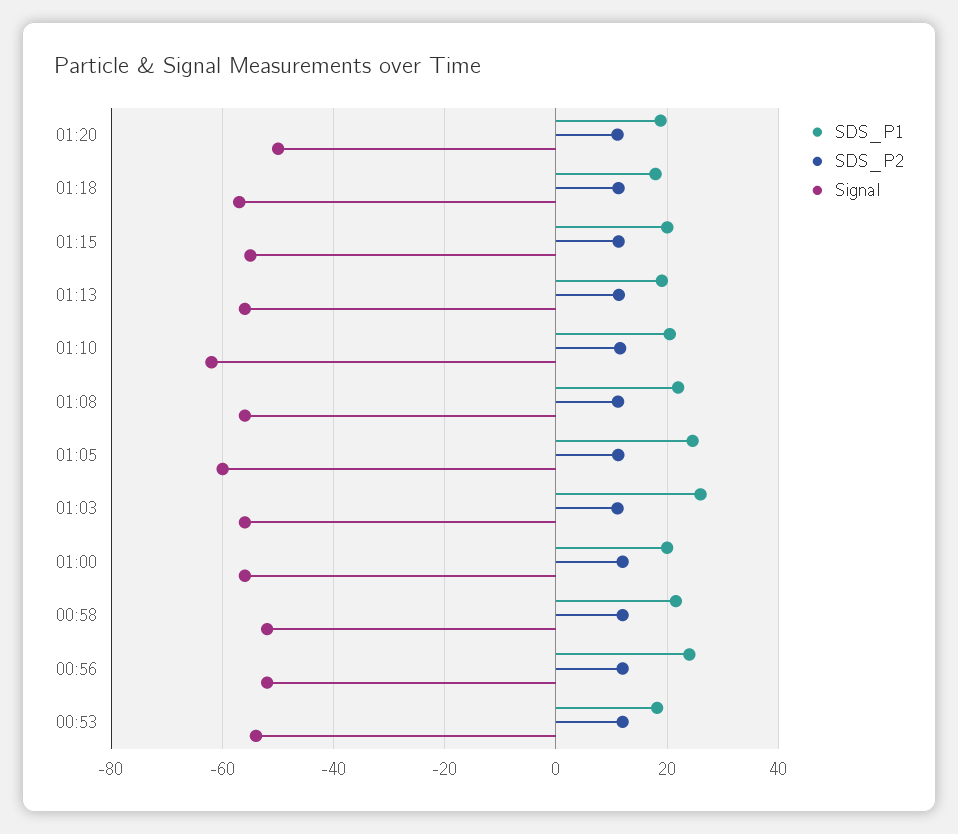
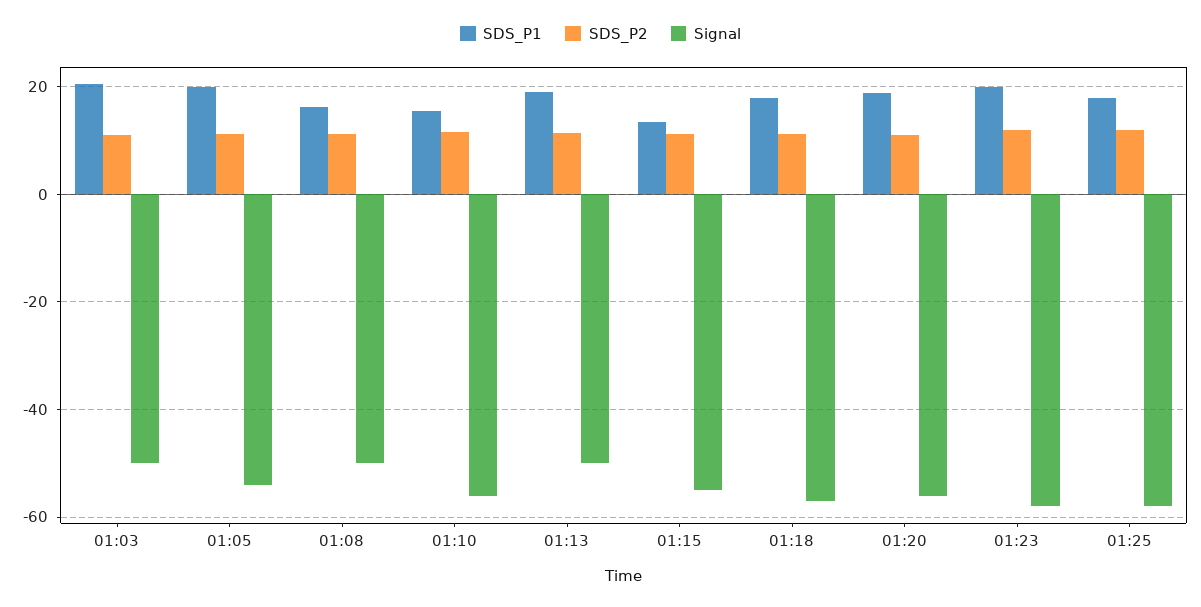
Signal, 01:20: -50 -> -56
SDS_P1, 01:15: 20 -> 14
Signal, 01:13: -56 -> -50
SDS_P1, 01:10: 20 -> 16
Signal, 01:10: -62 -> -56
SDS_P1, 01:08: 22 -> 16
Signal, 01:08: -56 -> -50
SDS_P1, 01:05: 24 -> 20
Signal, 01:05: -60 -> -54
SDS_P1, 01:03: 26 -> 20
Signal, 01:03: -56 -> -50
SDS_P1, 01:00: 20 -> none
SDS_P2, 01:00: 12 -> none
Signal, 01:00: -56 -> none
SDS_P1, 00:58: 22 -> none
SDS_P2, 00:58: 12 -> none
Signal, 00:58: -52 -> none
SDS_P1, 00:56: 24 -> none
SDS_P2, 00:56: 12 -> none
Signal, 00:56: -52 -> none
SDS_P1, 00:53: 18 -> none
SDS_P2, 00:53: 12 -> none
Signal, 00:53: -54 -> none
SDS_P1, 01:23: none -> 20
SDS_P2, 01:23: none -> 12
Signal, 01:23: none -> -58
SDS_P1, 01:25: none -> 18
SDS_P2, 01:25: none -> 12
Signal, 01:25: none -> -58

